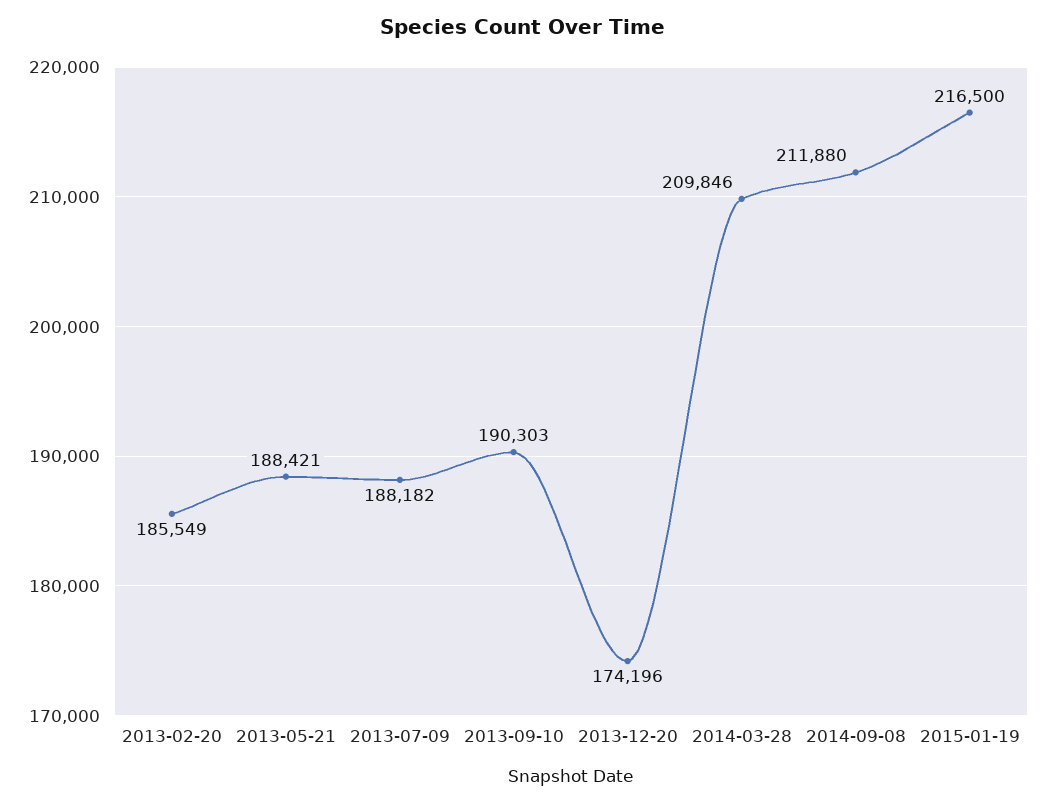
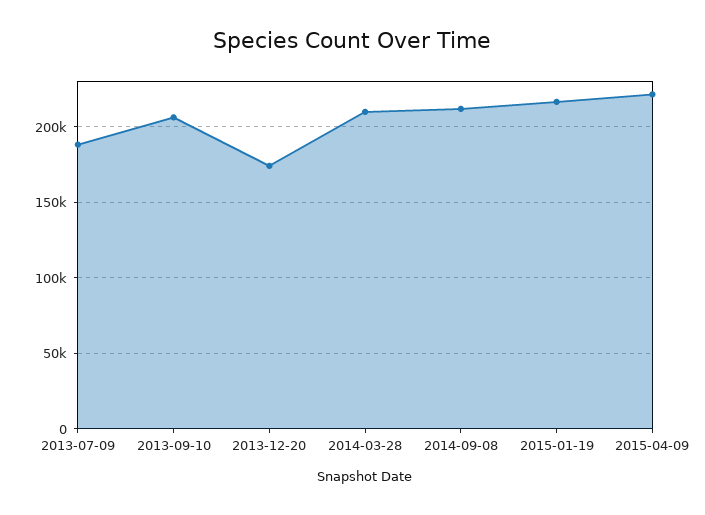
2013-02-20: 185549 -> none
2013-05-21: 188421 -> none
2013-09-10: 190303 -> 205000
2015-04-09: none -> 220000

